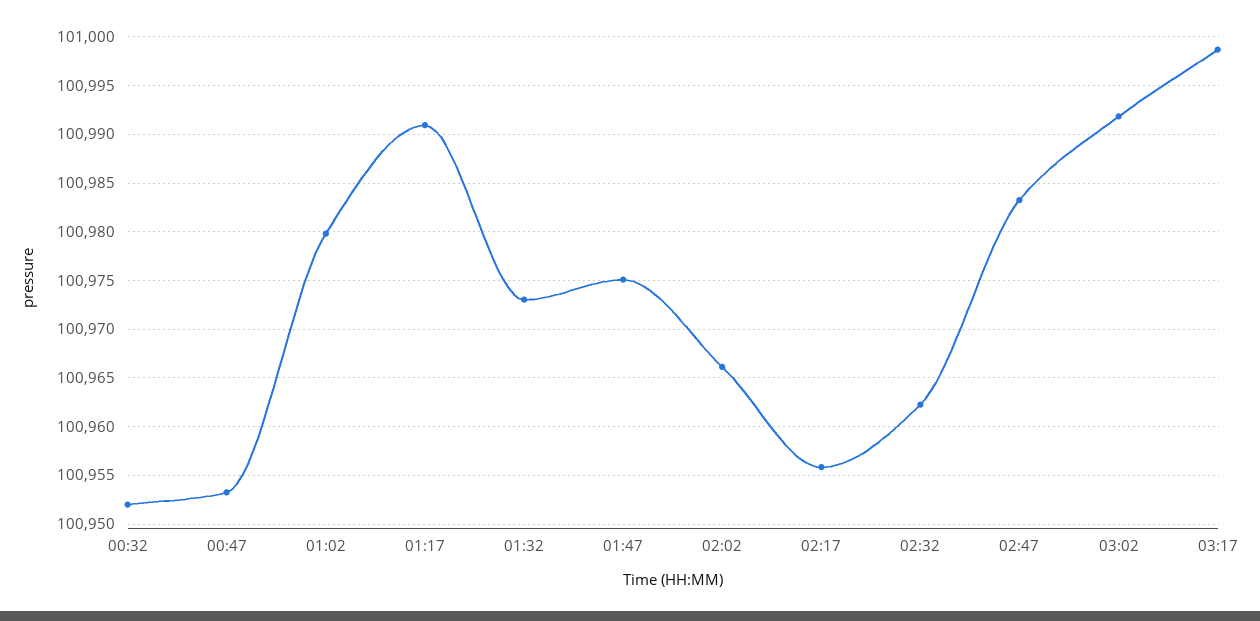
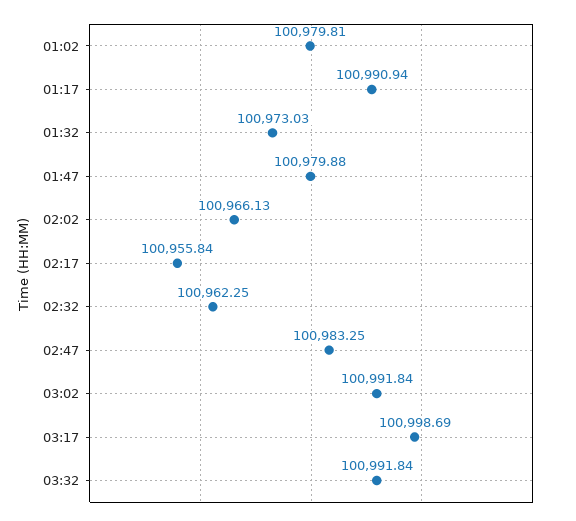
00:32: 100952 -> none
00:47: 100953 -> none
01:47: 100975 -> 100979.88
03:32: none -> 100991.84

